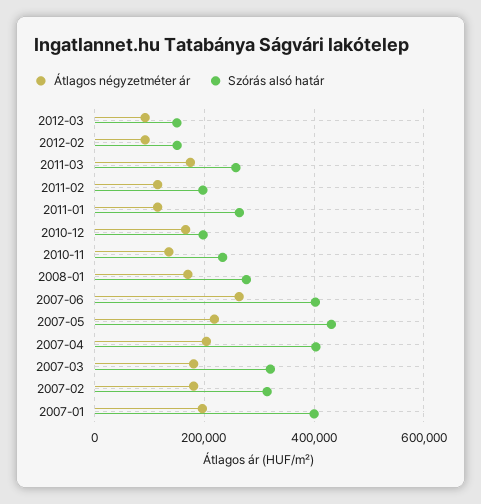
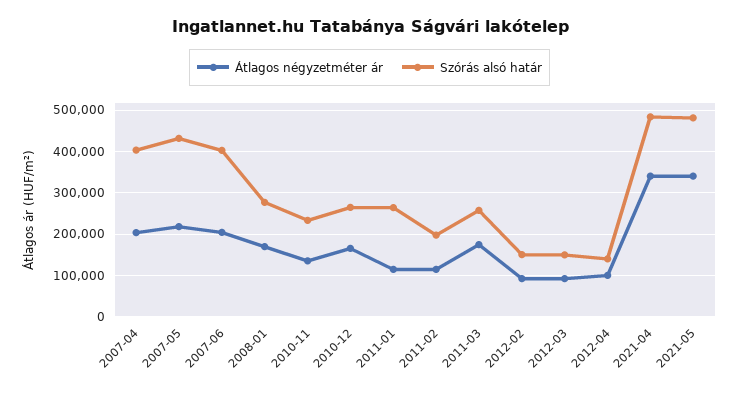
Szórás alsó határ, 2010-12: 200000 -> 260000
Átlagos négyzetméter ár, 2007-06: 260000 -> 200000
Átlagos négyzetméter ár, 2007-03: 180000 -> none
Szórás alsó határ, 2007-03: 320000 -> none
Átlagos négyzetméter ár, 2007-02: 180000 -> none
Szórás alsó határ, 2007-02: 320000 -> none
Átlagos négyzetméter ár, 2007-01: 200000 -> none
Szórás alsó határ, 2007-01: 400000 -> none
Átlagos négyzetméter ár, 2012-04: none -> 100000
Szórás alsó határ, 2012-04: none -> 140000
Átlagos négyzetméter ár, 2021-04: none -> 340000
Szórás alsó határ, 2021-04: none -> 480000
Átlagos négyzetméter ár, 2021-05: none -> 340000
Szórás alsó határ, 2021-05: none -> 480000

